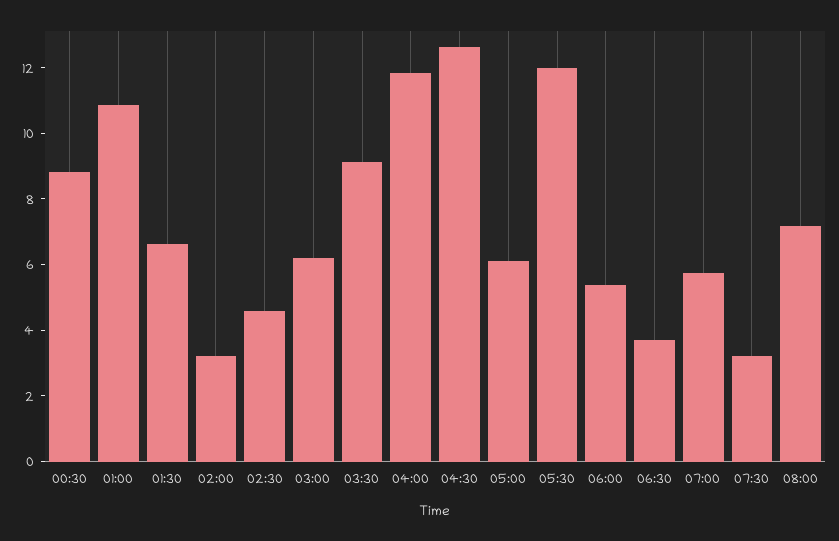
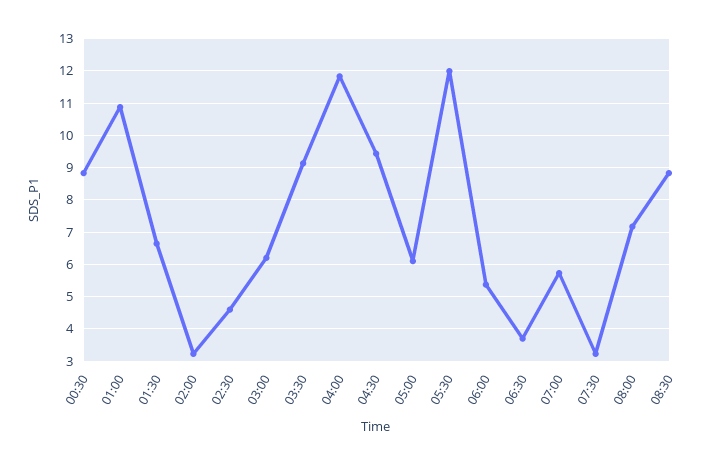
04:30: 12.5 -> 9.4
08:30: none -> 8.8

